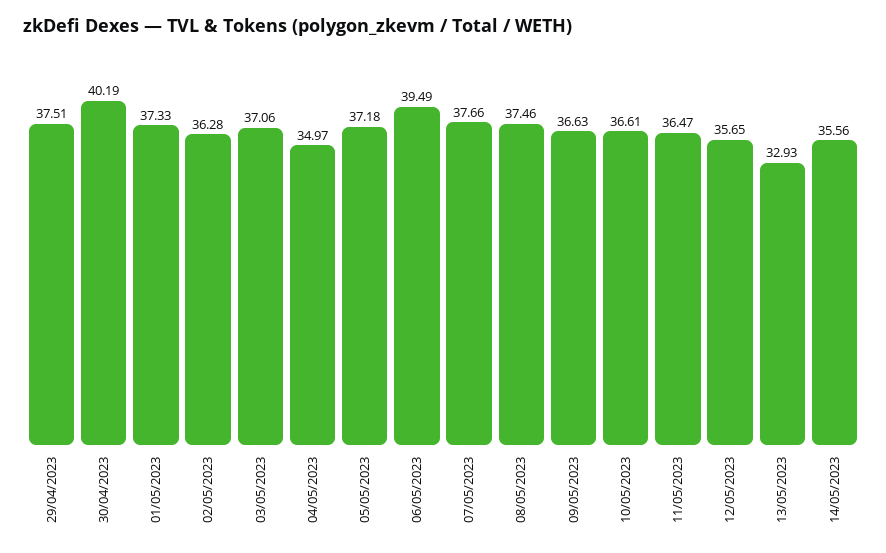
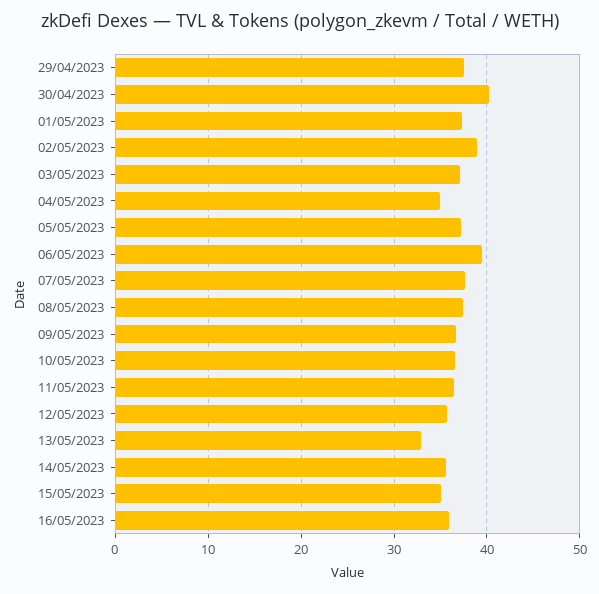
02/05/2023: 36.28 -> 39
15/05/2023: none -> 35
16/05/2023: none -> 36

